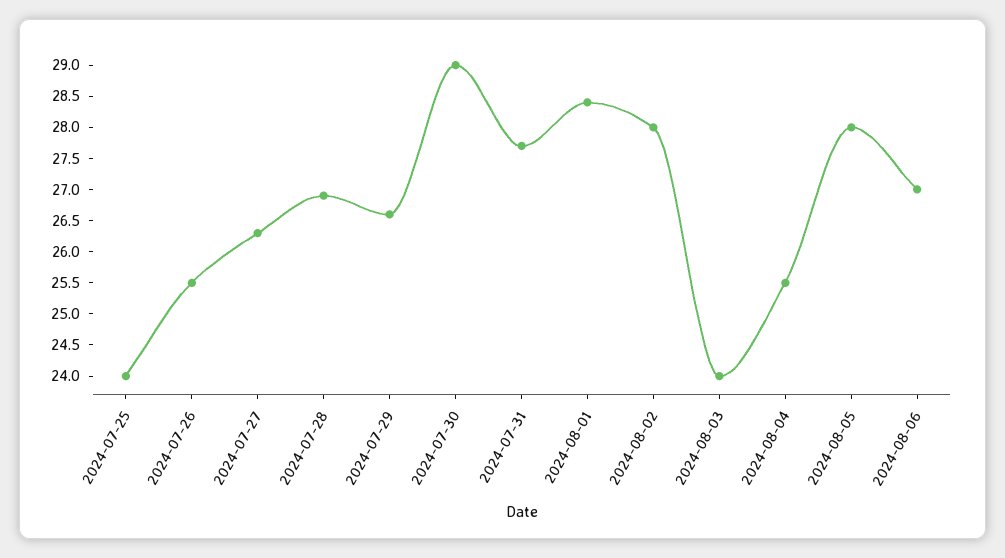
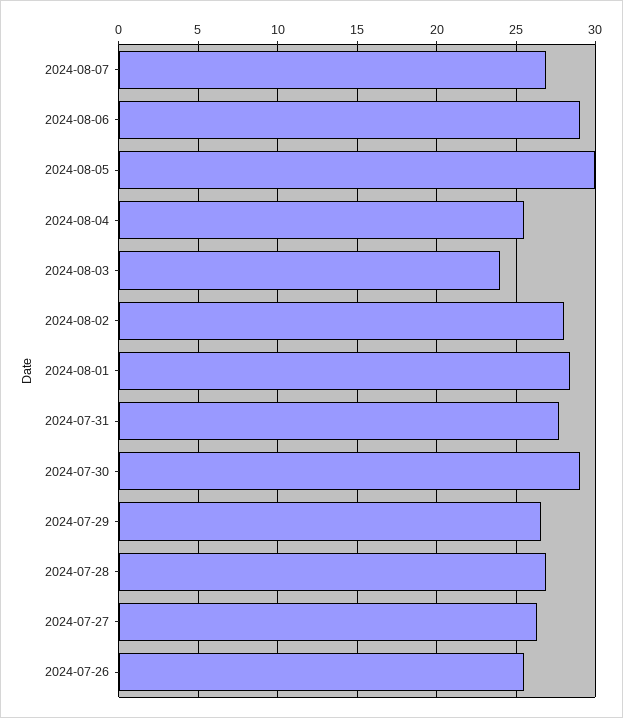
2024-07-25: 24 -> none
2024-08-05: 28 -> 30
2024-08-06: 27 -> 29
2024-08-07: none -> 27

